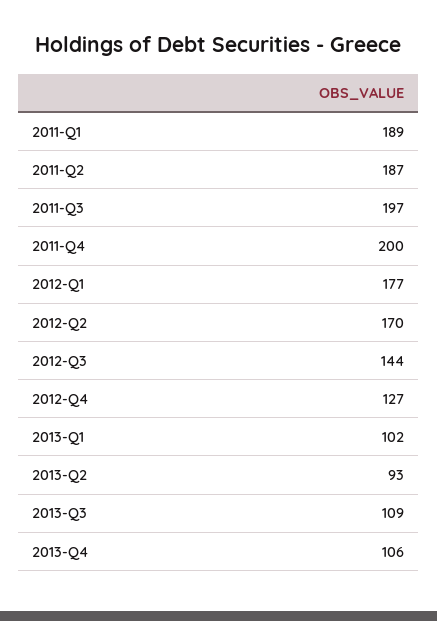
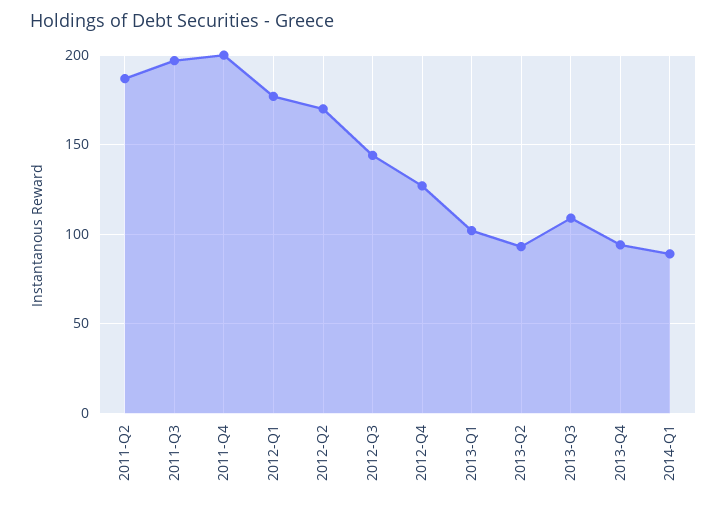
2011-Q1: 189 -> none
2013-Q4: 106 -> 95
2014-Q1: none -> 90

